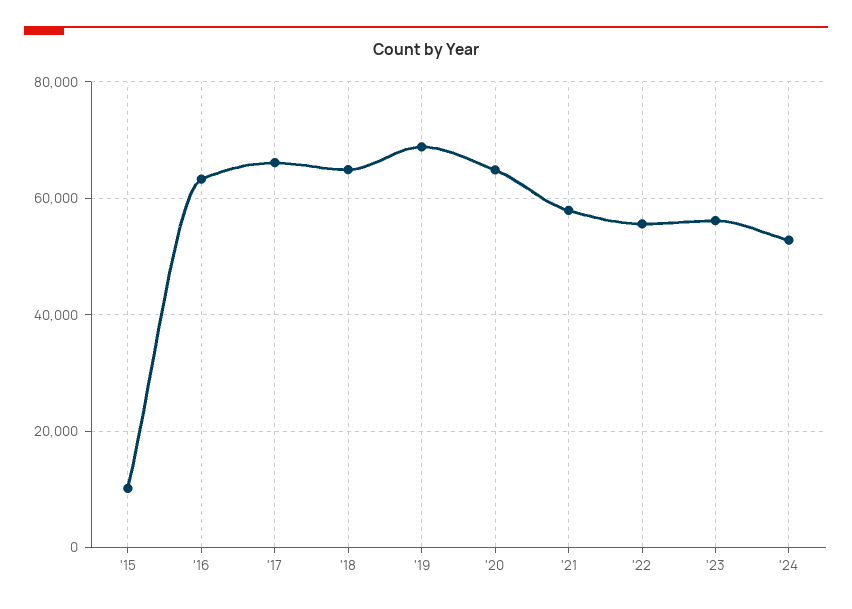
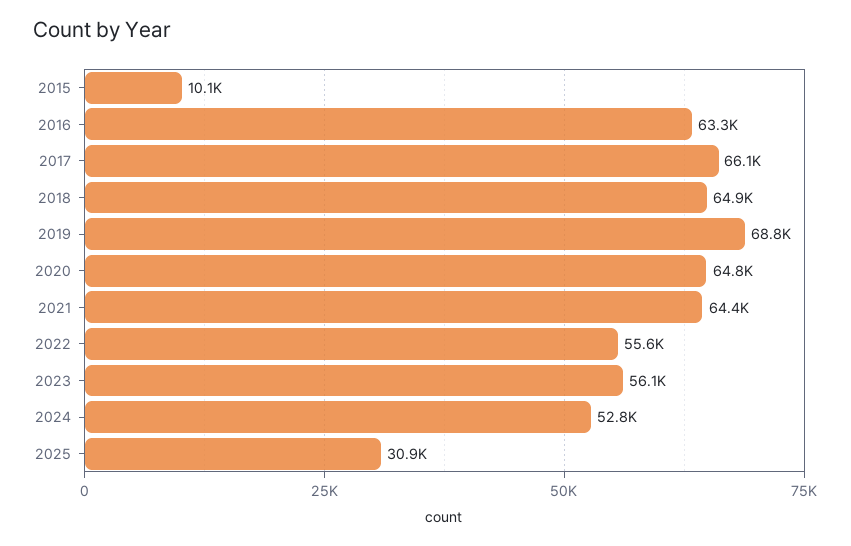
'21: 58000 -> 64400
2025: none -> 30900

